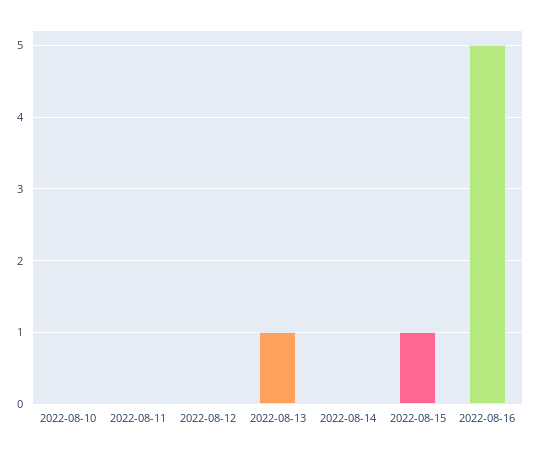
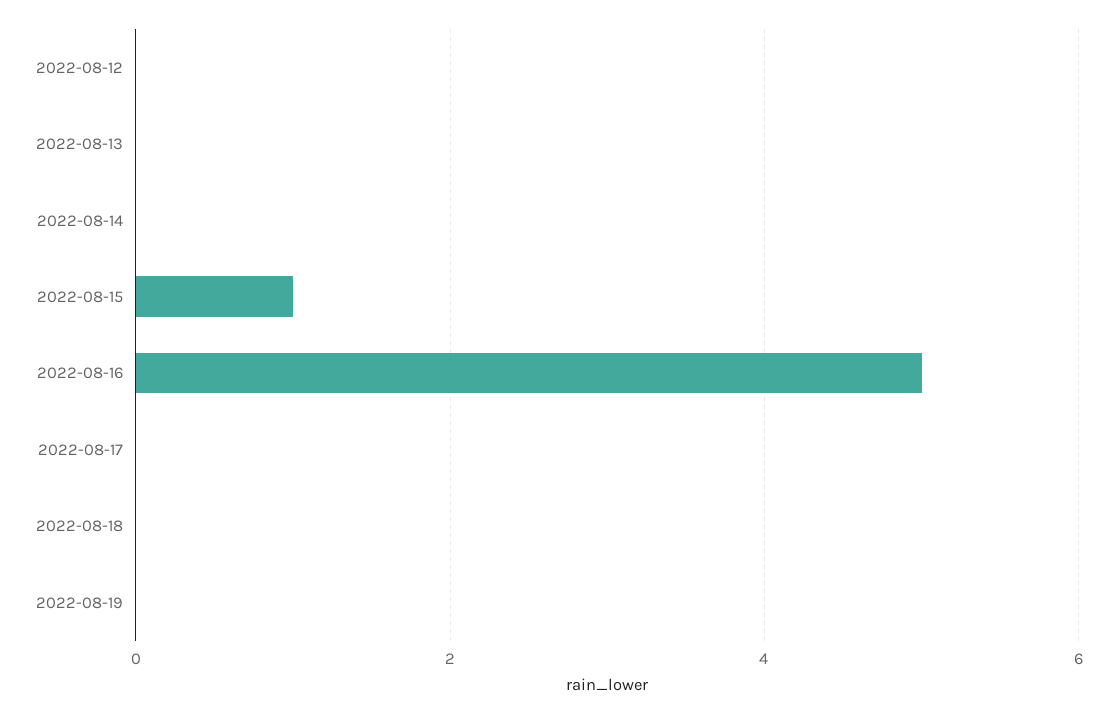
2022-08-10: 0 -> none
2022-08-11: 0 -> none
2022-08-13: 1 -> 0
2022-08-17: none -> 0
2022-08-18: none -> 0
2022-08-19: none -> 0

